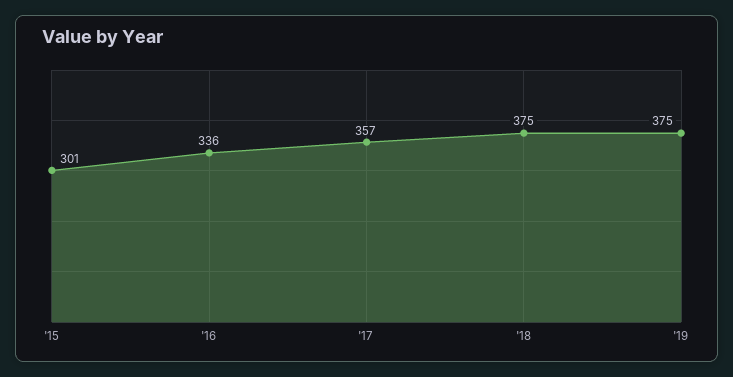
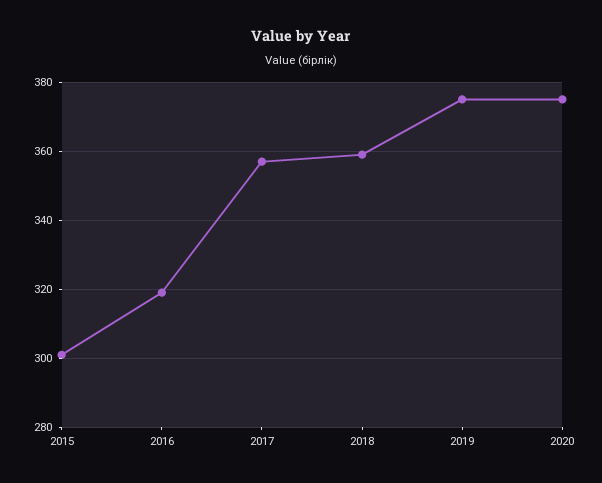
'16: 336 -> 320
'18: 375 -> 360
2020: none -> 375

